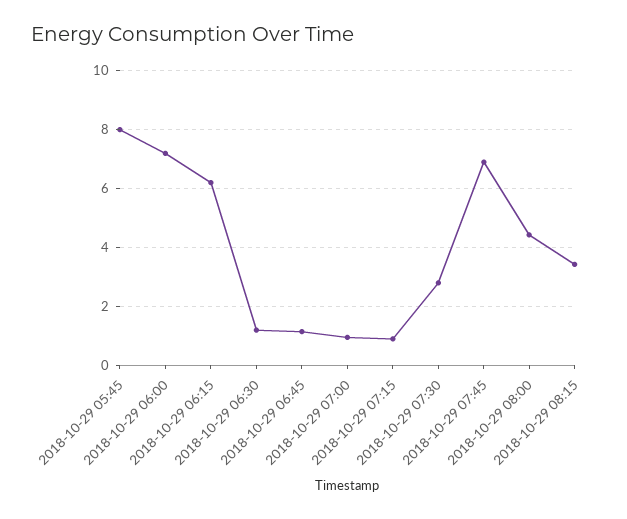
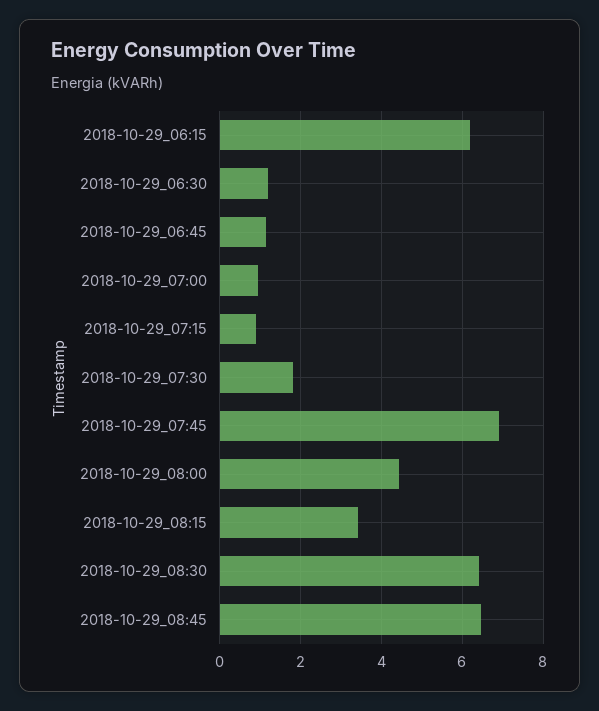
2018-10-29 05:45: 8 -> none
2018-10-29 06:00: 7.25 -> none
2018-10-29 07:30: 2.75 -> 1.8
2018-10-29_08:30: none -> 6.4
2018-10-29_08:45: none -> 6.4

